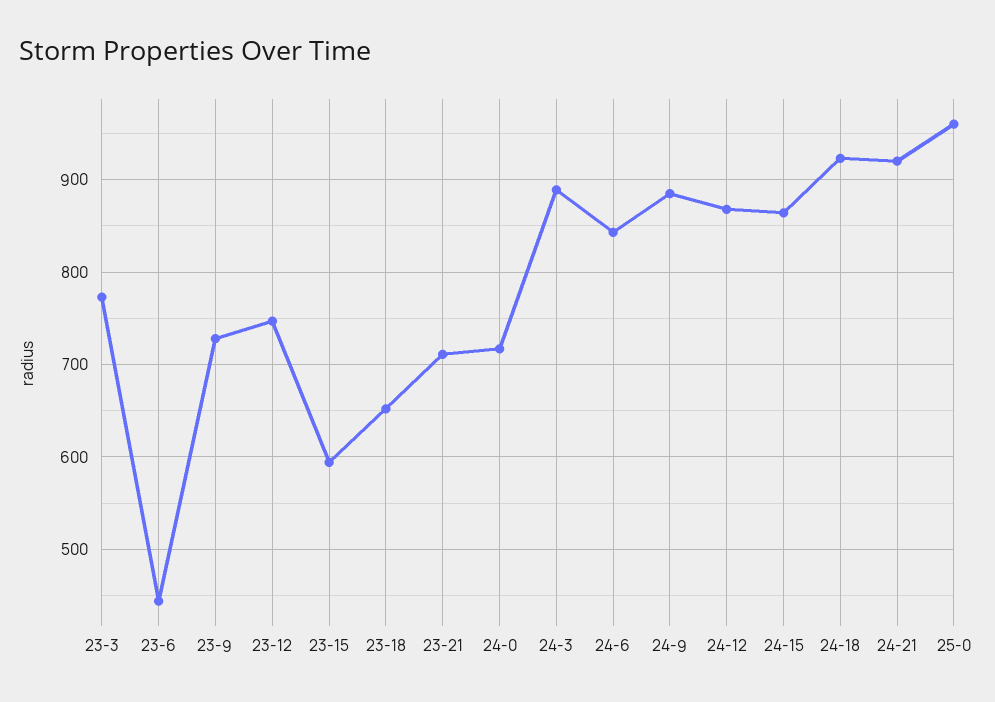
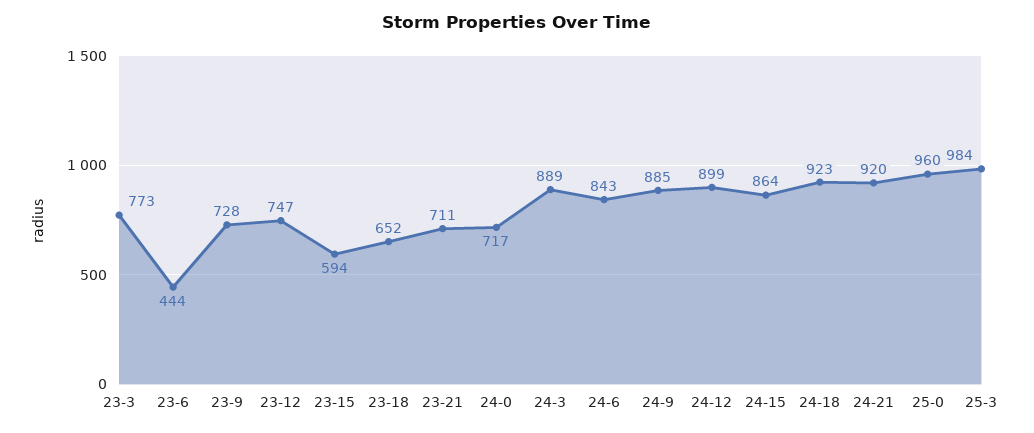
24-12: 870 -> 899
25-3: none -> 984

